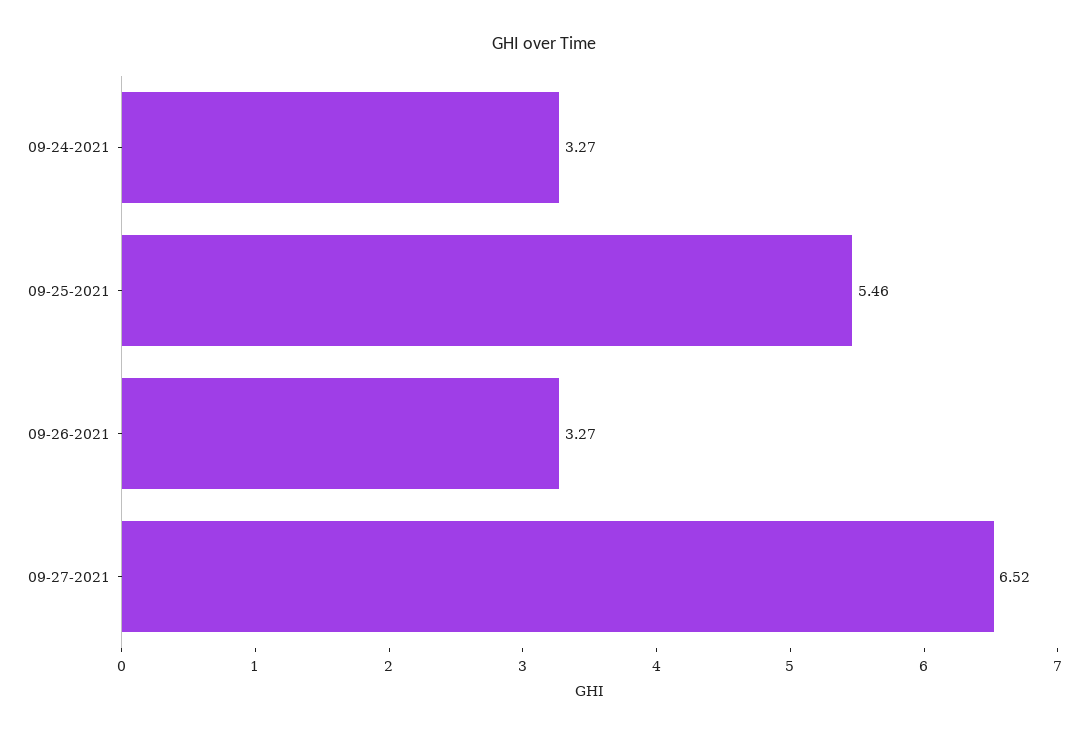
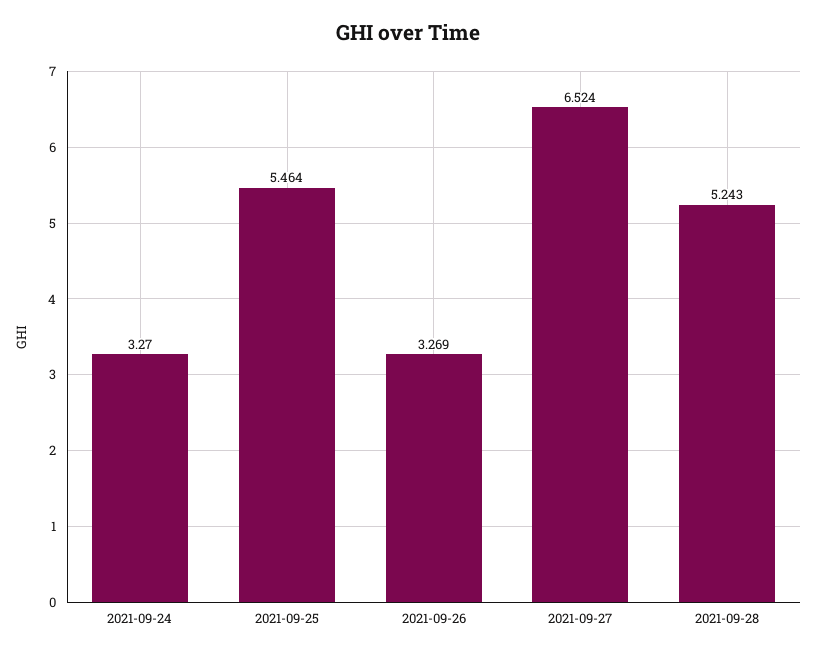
2021-09-28: none -> 5.243

